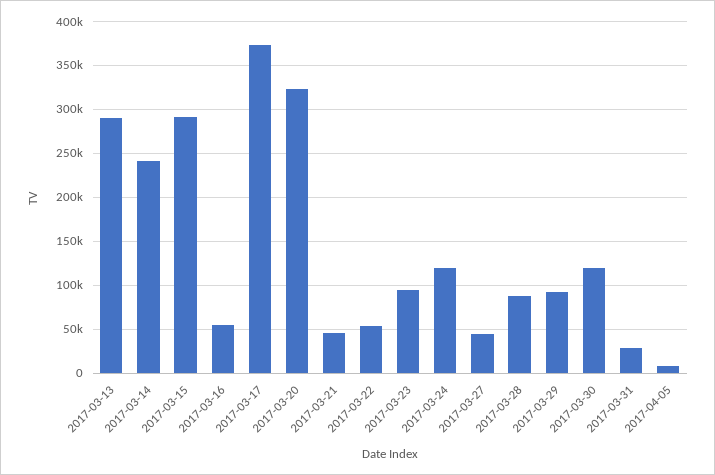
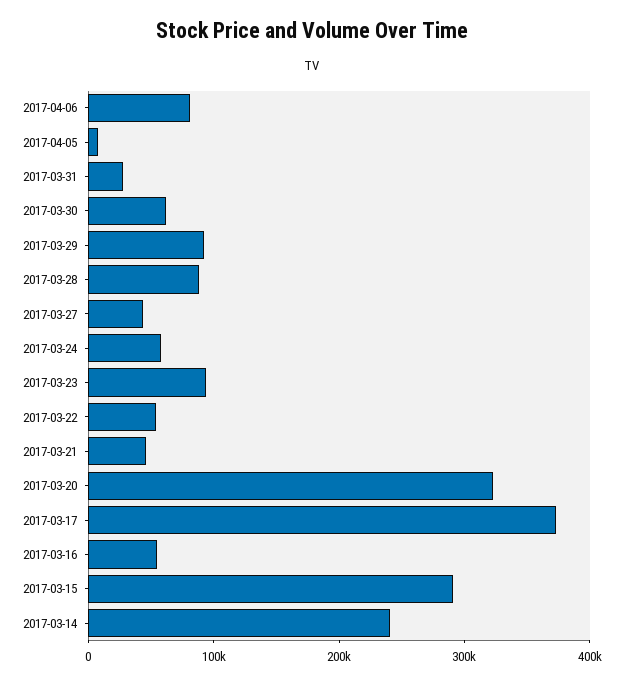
2017-03-13: 290000 -> none
2017-03-24: 120000 -> 60000
2017-03-30: 120000 -> 60000
2017-04-06: none -> 80000

